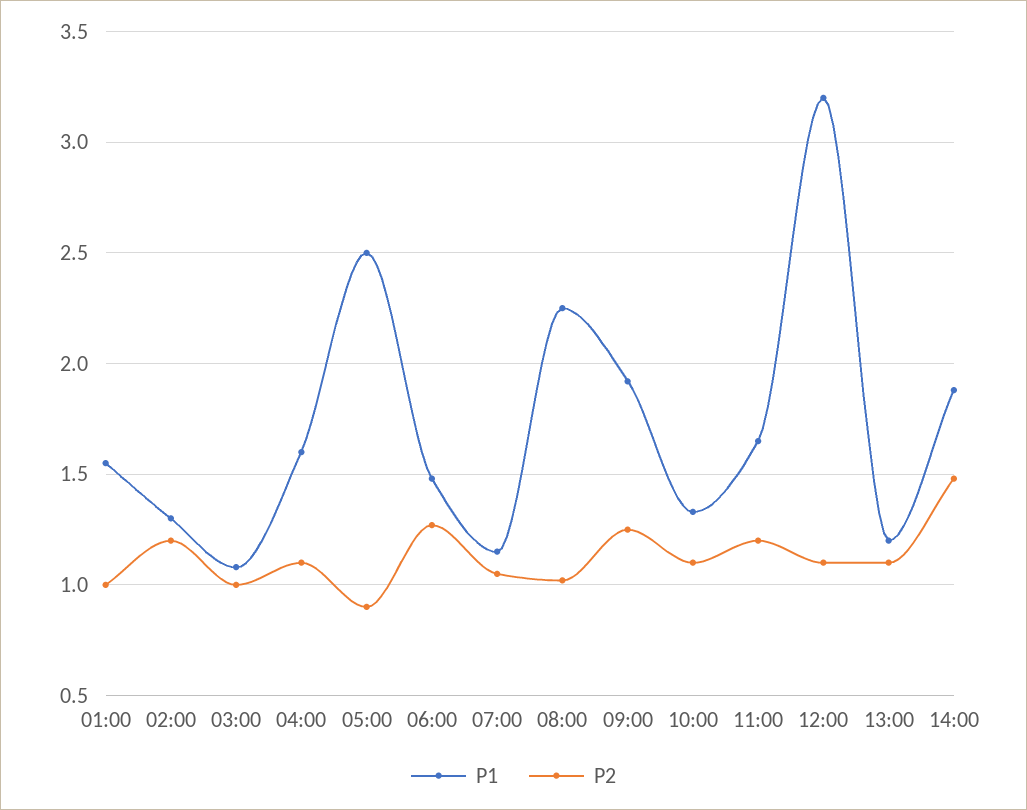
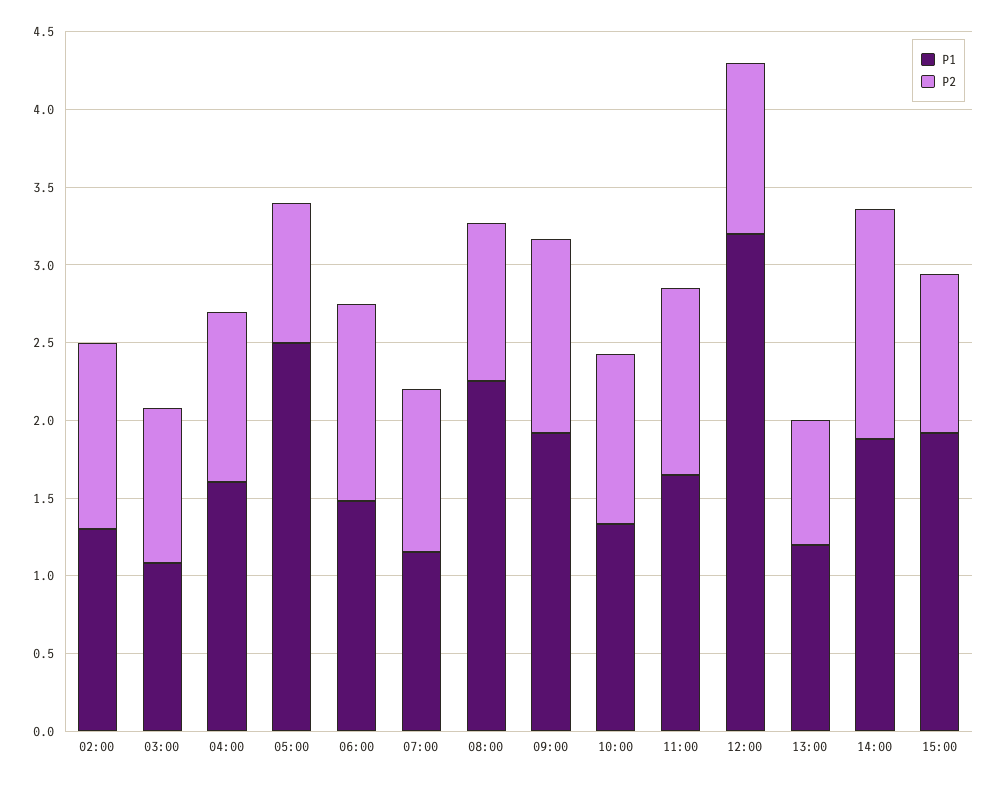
P1, 01:00: 1.55 -> none
P2, 01:00: 1 -> none
P2, 13:00: 1.1 -> 0.8
P1, 15:00: none -> 1.9
P2, 15:00: none -> 1

